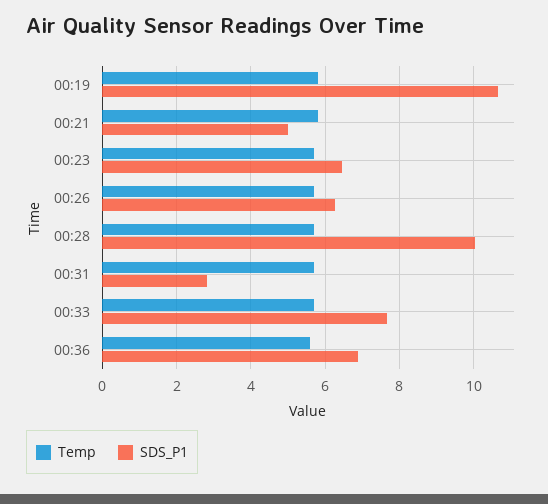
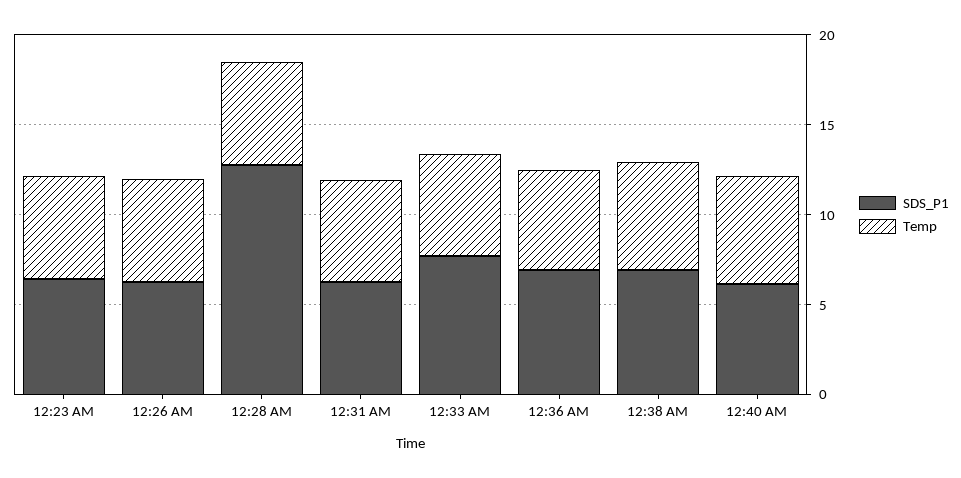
Temp, 00:19: 5.8 -> none
SDS_P1, 00:19: 10.6 -> none
Temp, 00:21: 5.8 -> none
SDS_P1, 00:21: 5 -> none
SDS_P1, 00:28: 10 -> 13
SDS_P1, 00:31: 2.8 -> 6
SDS_P1, 12:38 AM: none -> 7
Temp, 12:38 AM: none -> 6
SDS_P1, 12:40 AM: none -> 6
Temp, 12:40 AM: none -> 6

